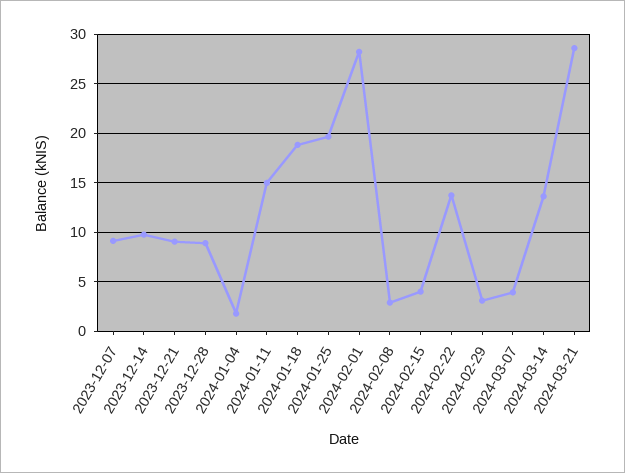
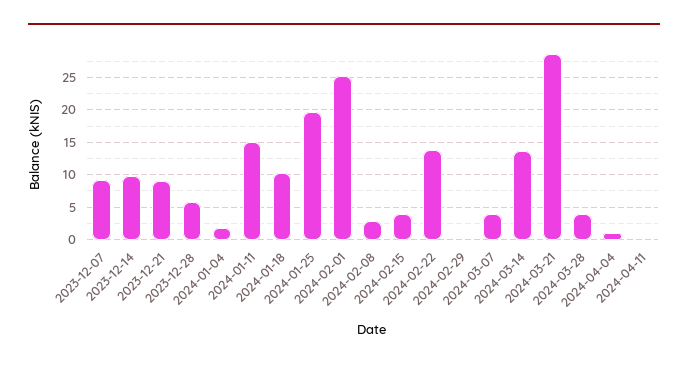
2023-12-28: 9 -> 6
2024-01-18: 19 -> 10
2024-02-01: 28 -> 25
2024-02-29: 3 -> 0
2024-03-28: none -> 4
2024-04-04: none -> 1
2024-04-11: none -> 0

